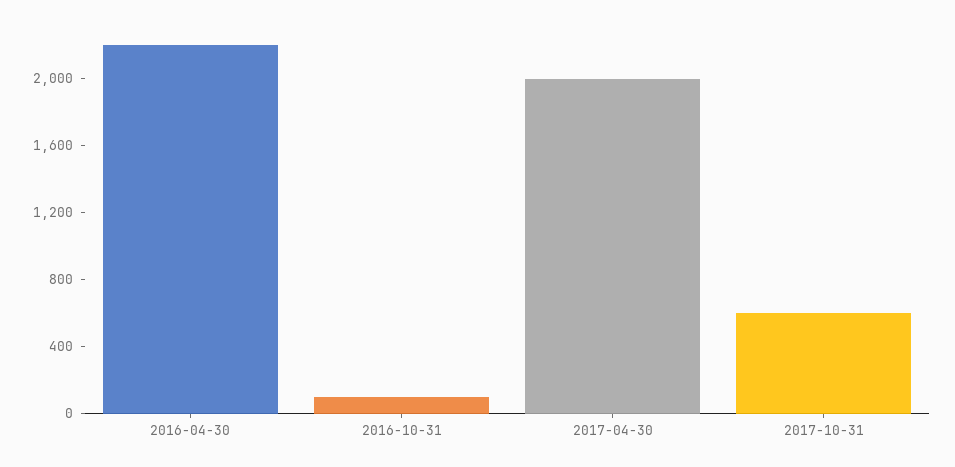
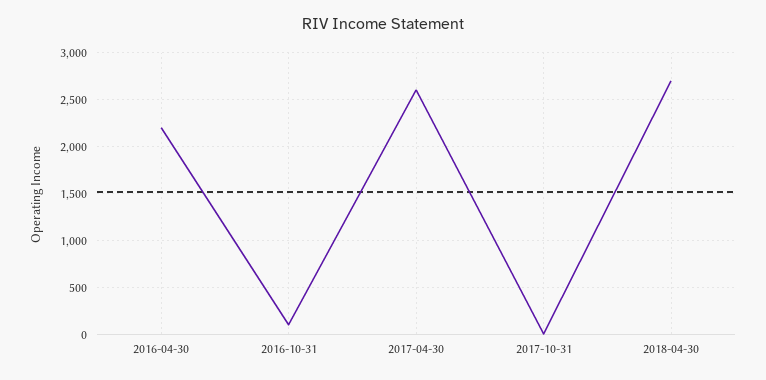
2017-04-30: 2000 -> 2600
2017-10-31: 600 -> 0
2018-04-30: none -> 2700

